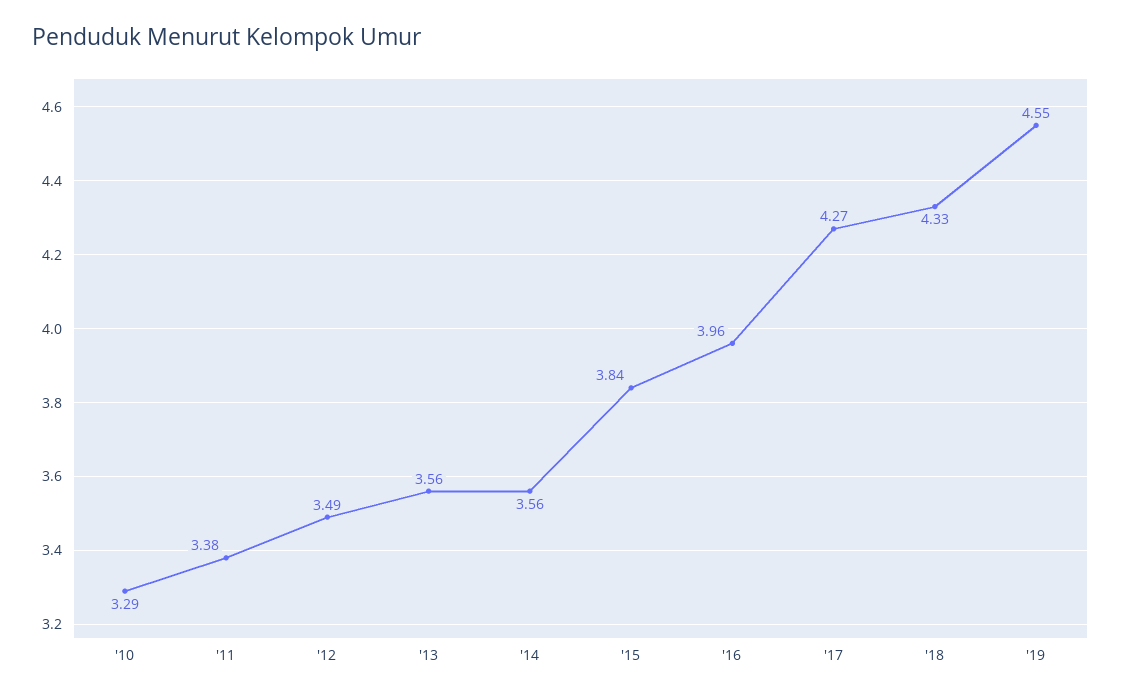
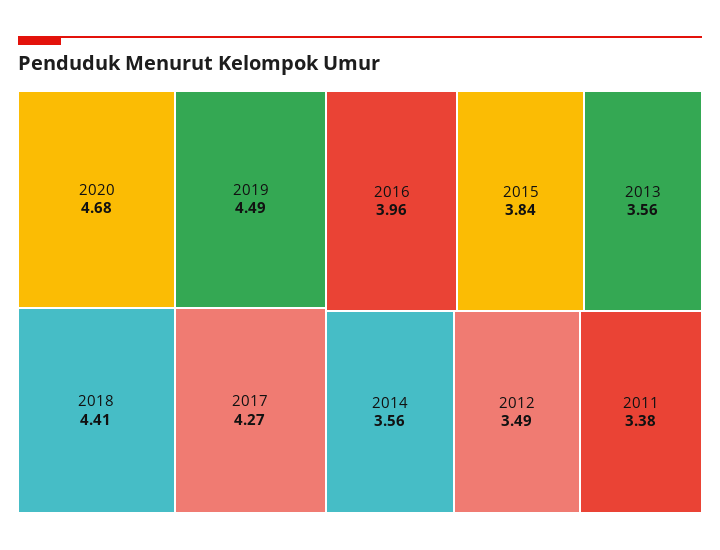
'10: 3.29 -> none
'18: 4.33 -> 4.41
'19: 4.55 -> 4.49
2020: none -> 4.68

